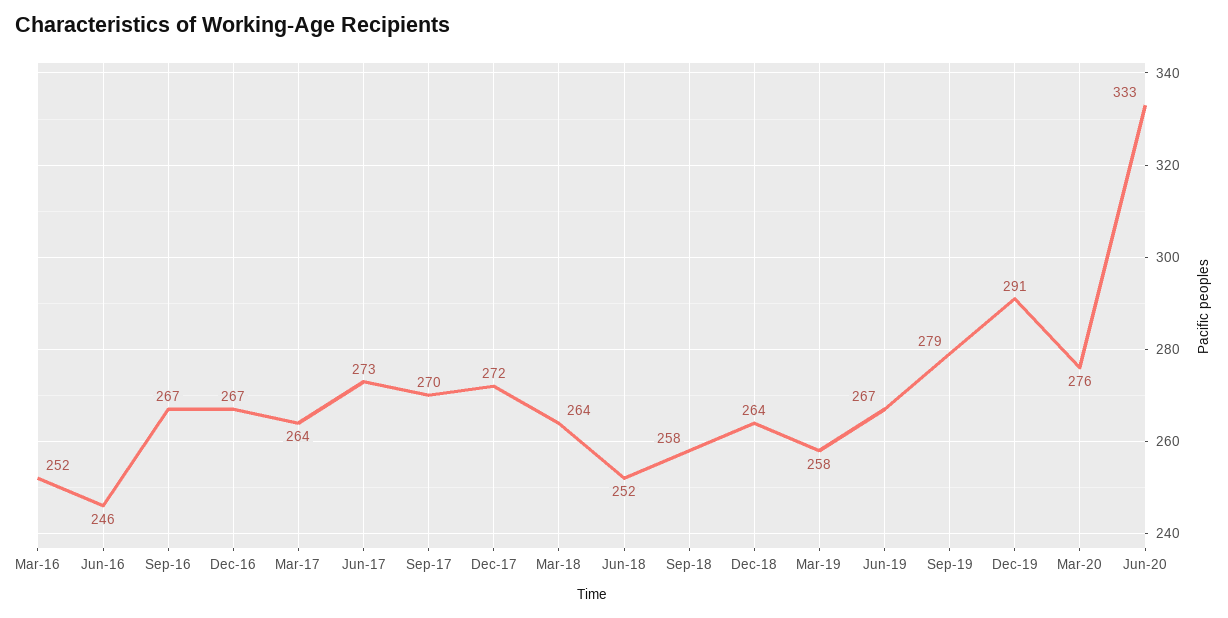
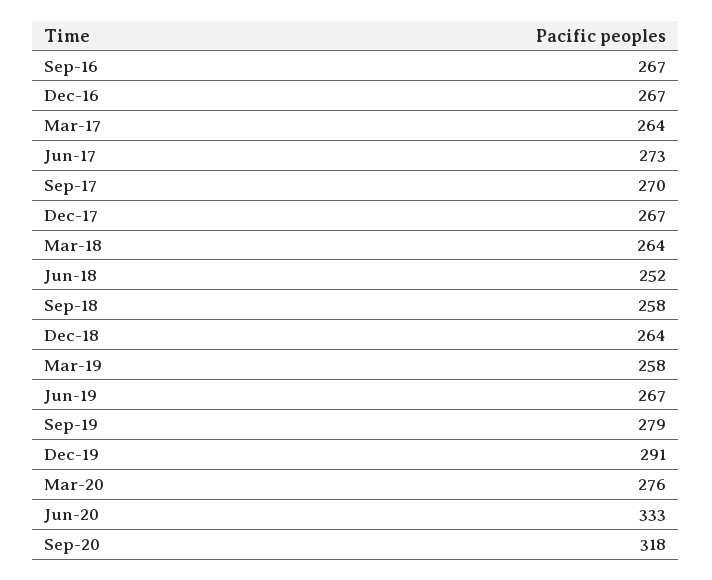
Mar-16: 252 -> none
Jun-16: 246 -> none
Dec-17: 272 -> 267
Sep-20: none -> 318

